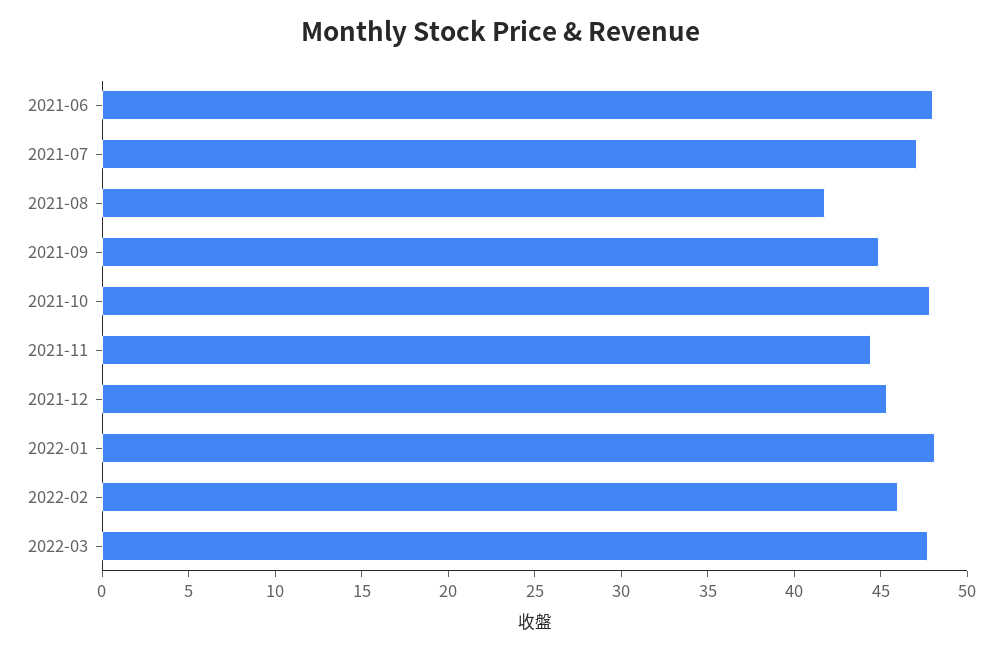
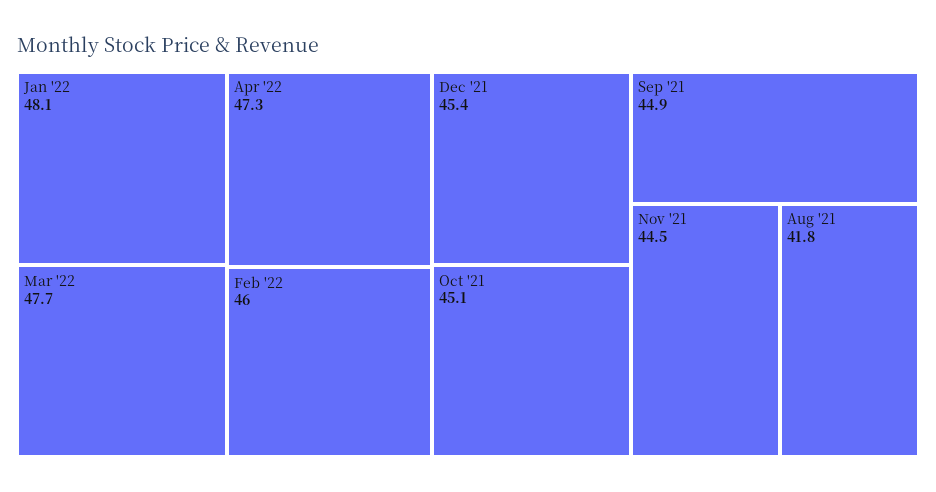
2021-06: 48 -> none
2021-07: 47 -> none
2021-10: 48 -> 45.1
Apr '22: none -> 47.3

